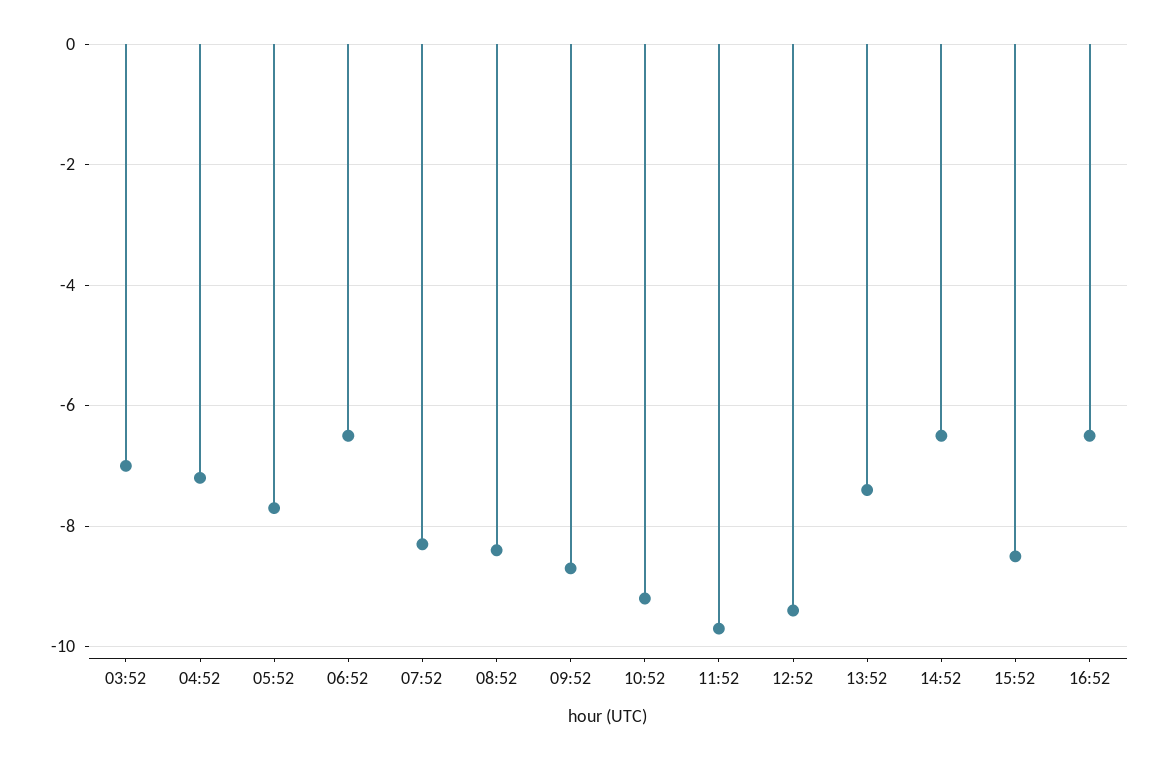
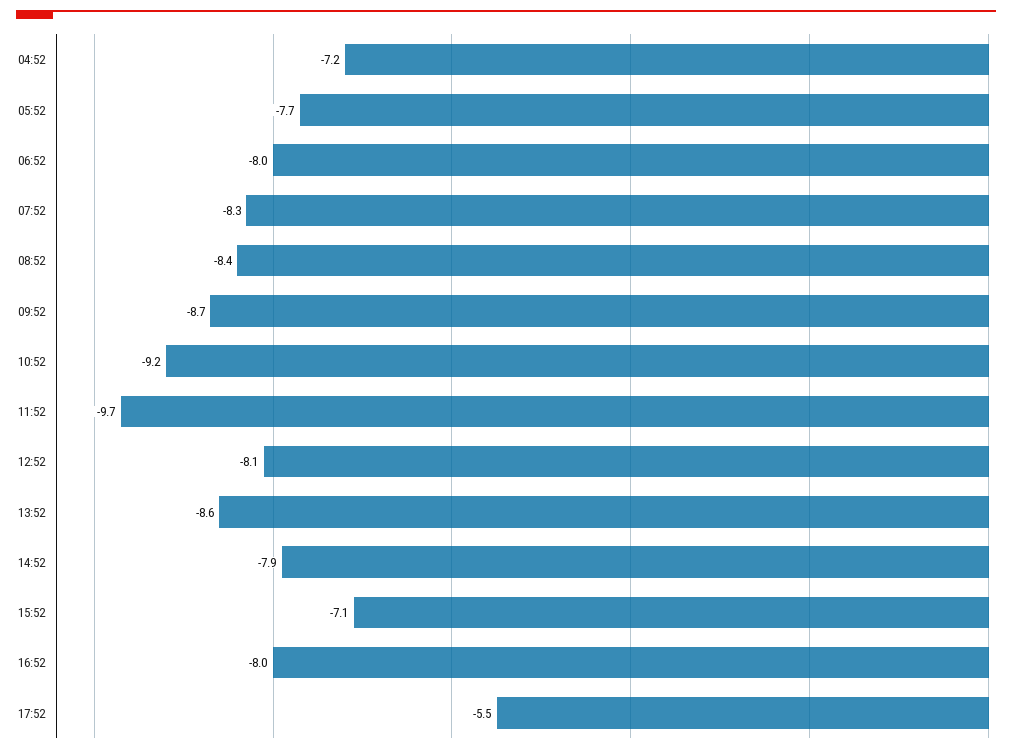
03:52: -7 -> none
06:52: -6.5 -> -8
12:52: -9.5 -> -8.1
13:52: -7.5 -> -8.6
14:52: -6.5 -> -7.9
15:52: -8.5 -> -7.1
16:52: -6.5 -> -8
17:52: none -> -5.5

